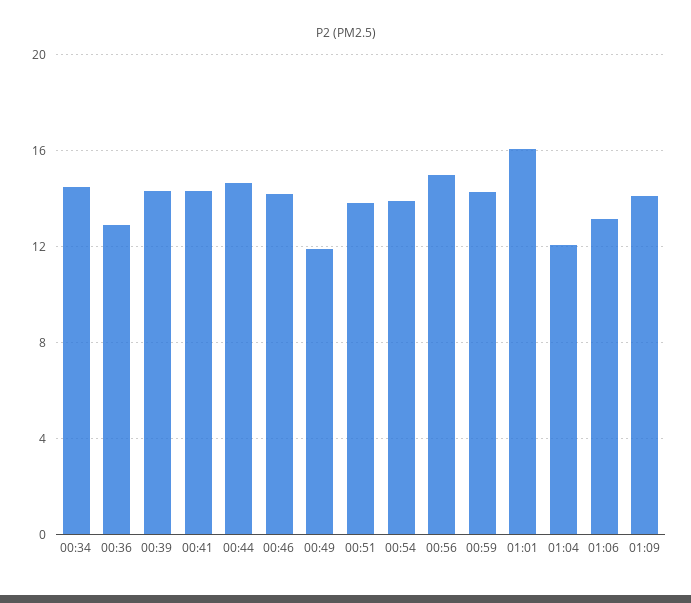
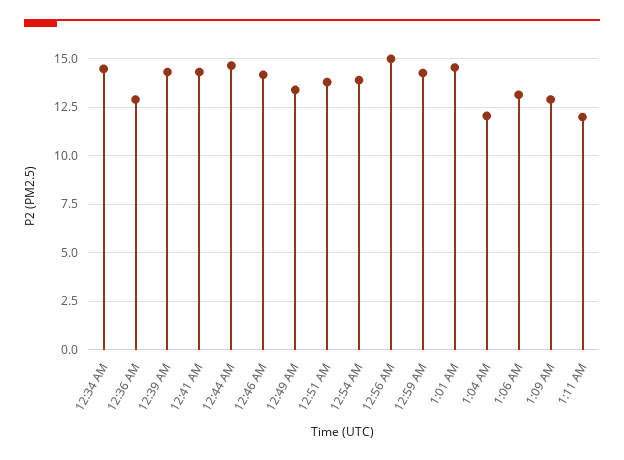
00:49: 12 -> 13.5
01:01: 16 -> 14.5
01:09: 14 -> 13
1:11 AM: none -> 12

